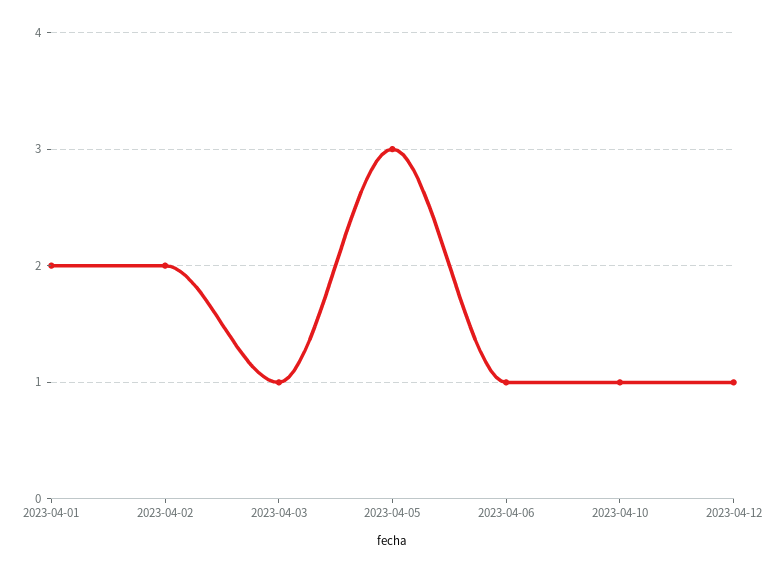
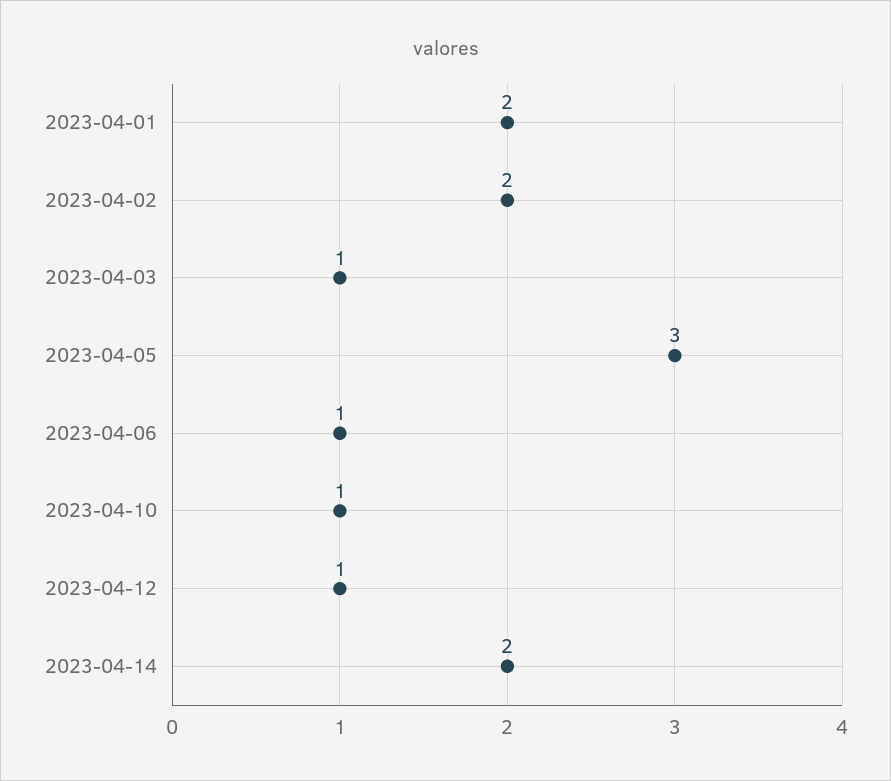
2023-04-14: none -> 2

